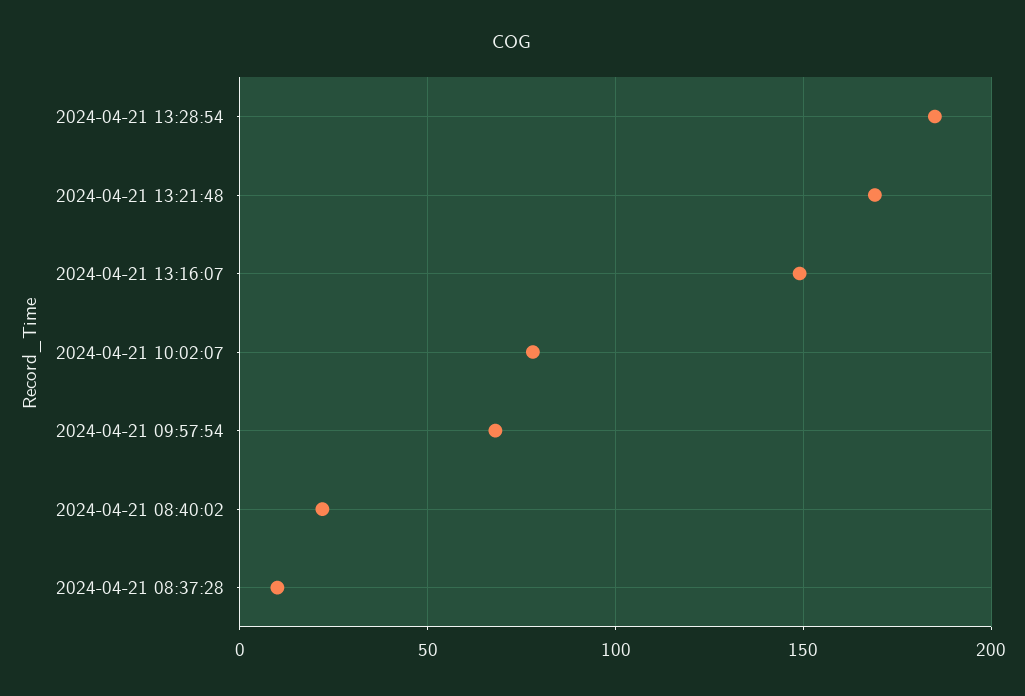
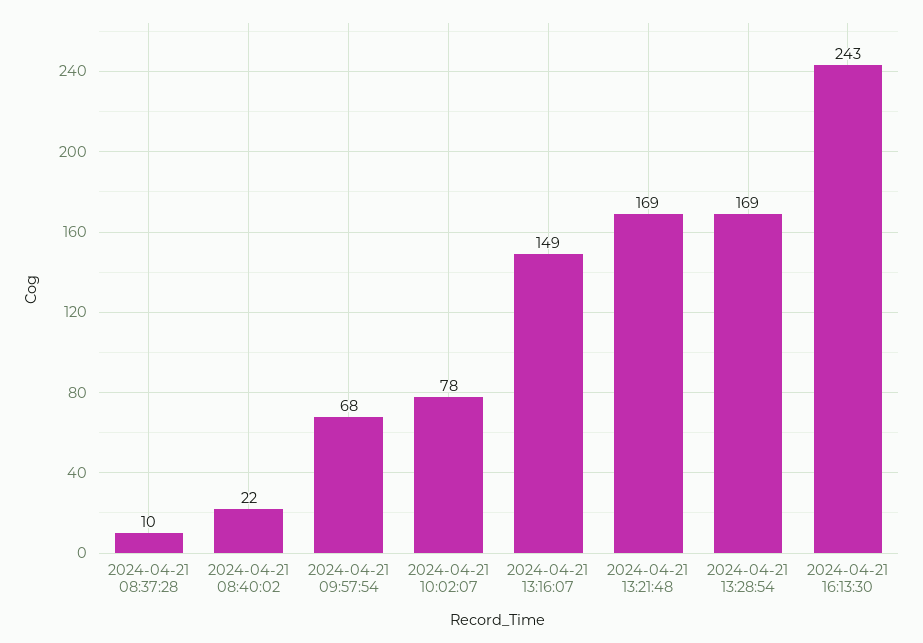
2024-04-21 13:28:54: 185 -> 169
2024-04-21 16:13:30: none -> 243

